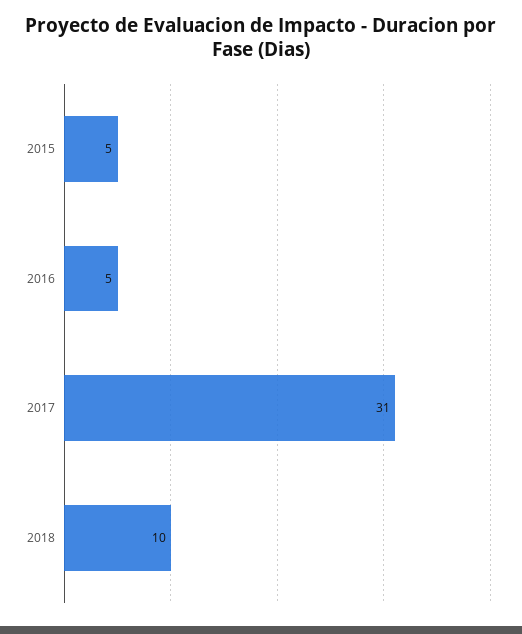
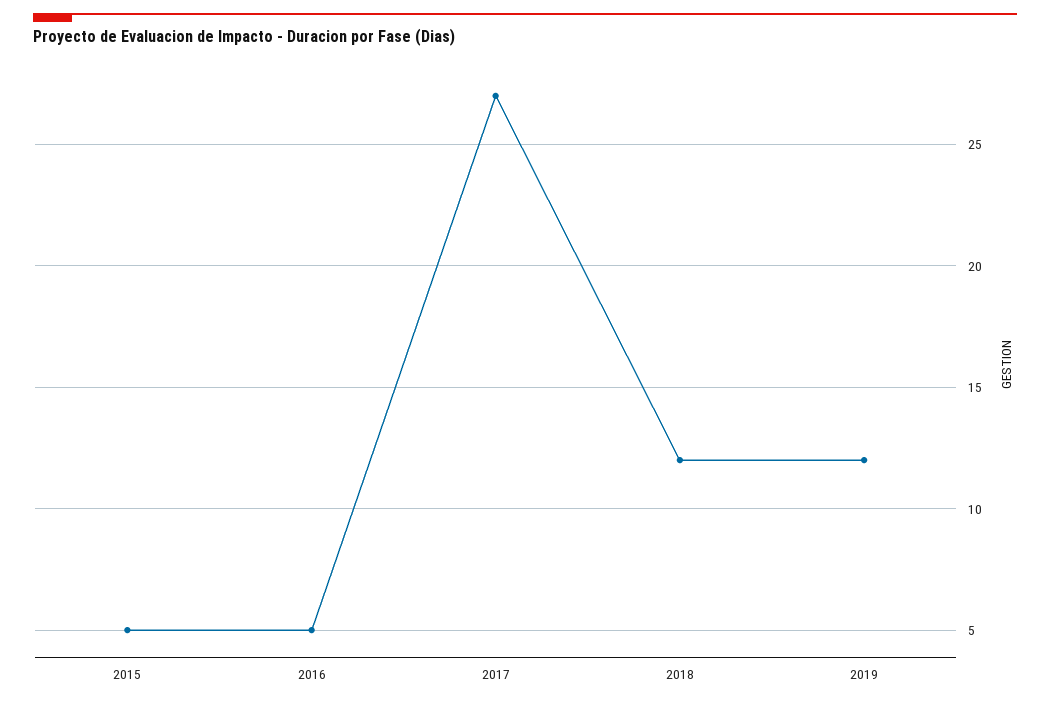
2017: 31 -> 27
2018: 10 -> 12
2019: none -> 12

